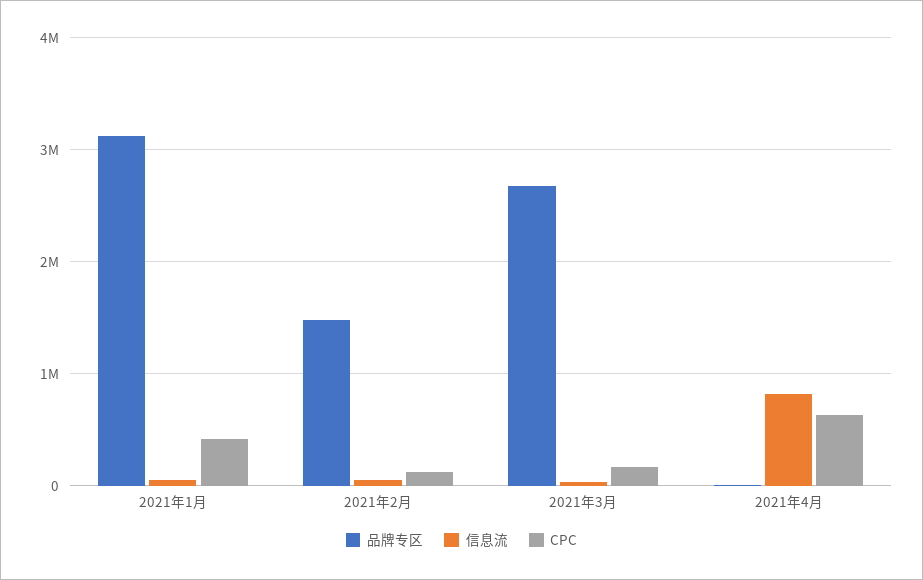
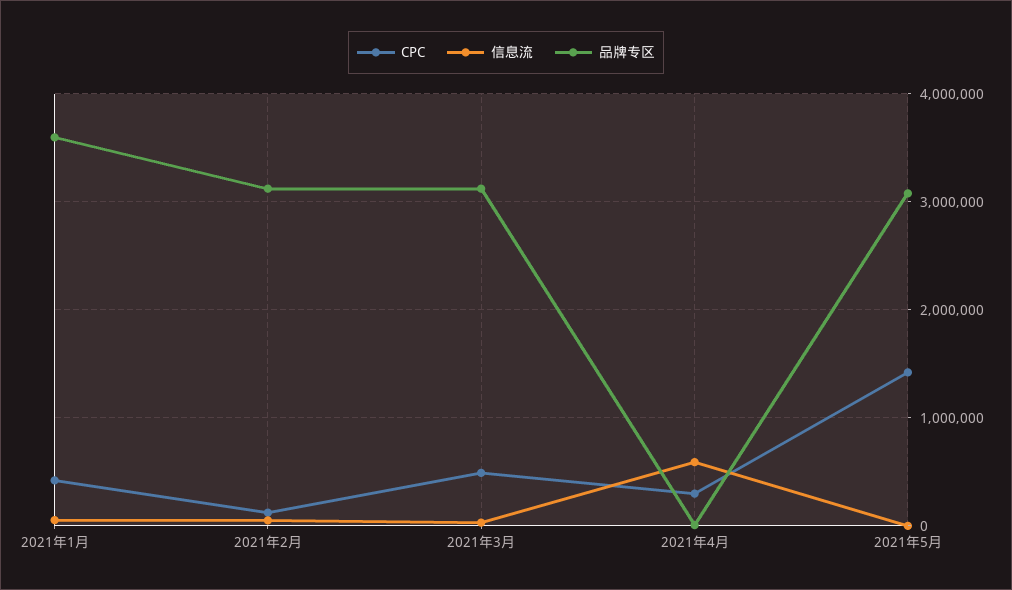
品牌专区, 2021年1月: 3100000 -> 3600000
品牌专区, 2021年2月: 1500000 -> 3100000
品牌专区, 2021年3月: 2700000 -> 3100000
CPC, 2021年3月: 200000 -> 500000
信息流, 2021年4月: 800000 -> 600000
CPC, 2021年4月: 600000 -> 300000
CPC, 2021年5月: none -> 1400000
信息流, 2021年5月: none -> 0
品牌专区, 2021年5月: none -> 3100000

